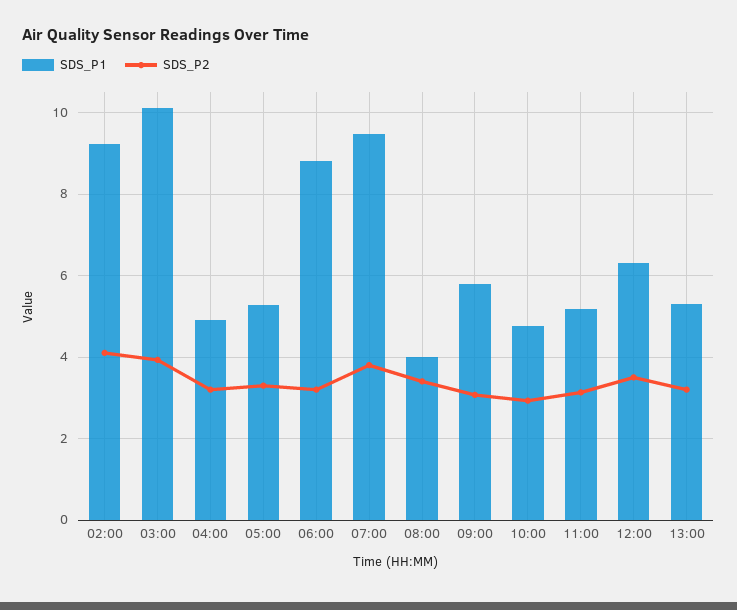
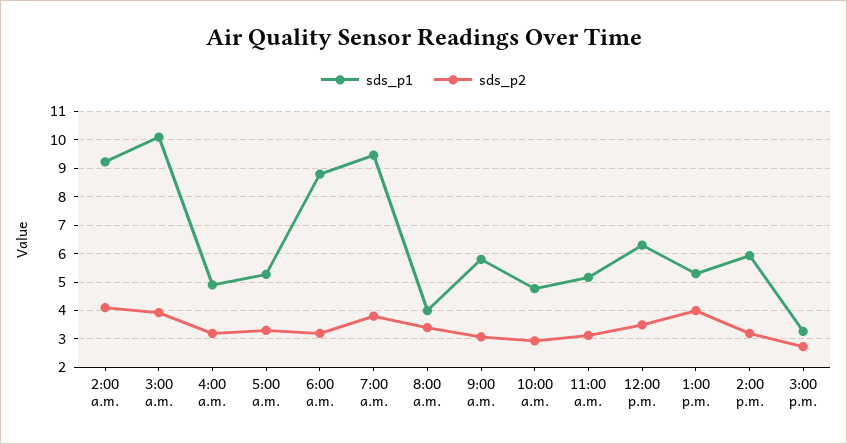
SDS_P2, 13:00: 3.2 -> 4
SDS_P1, 2:00 p.m.: none -> 6
SDS_P2, 2:00 p.m.: none -> 3.25
SDS_P1, 3:00 p.m.: none -> 3.25
SDS_P2, 3:00 p.m.: none -> 2.75

